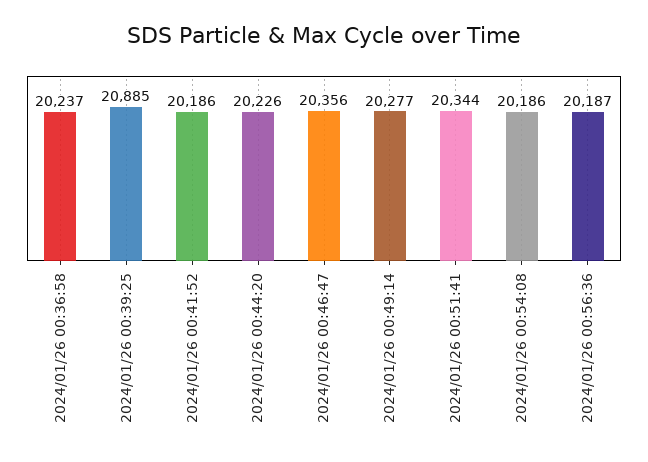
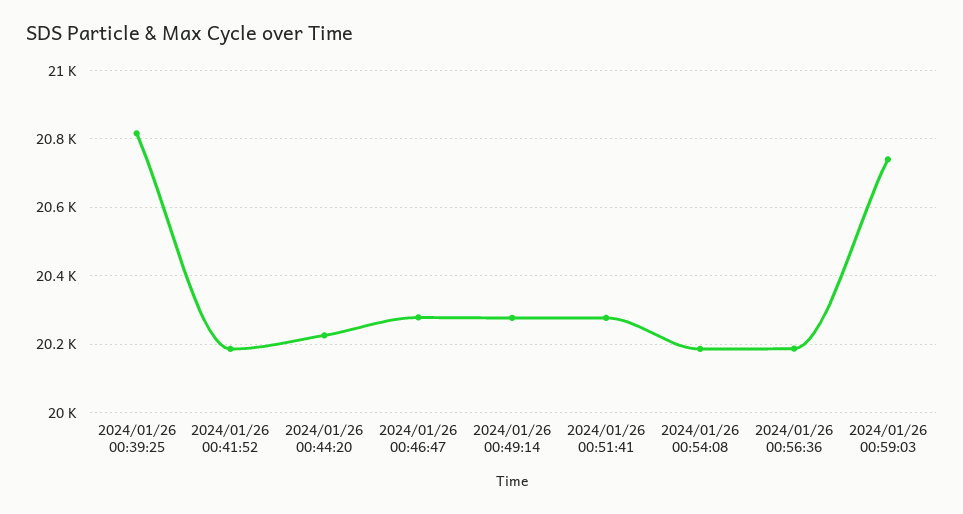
2024/01/26 00:36:58: 20237 -> none
2024/01/26 00:39:25: 20885 -> 20820
2024/01/26 00:46:47: 20356 -> 20280
2024/01/26 00:51:41: 20344 -> 20280
2024/01/26 00:59:03: none -> 20740

